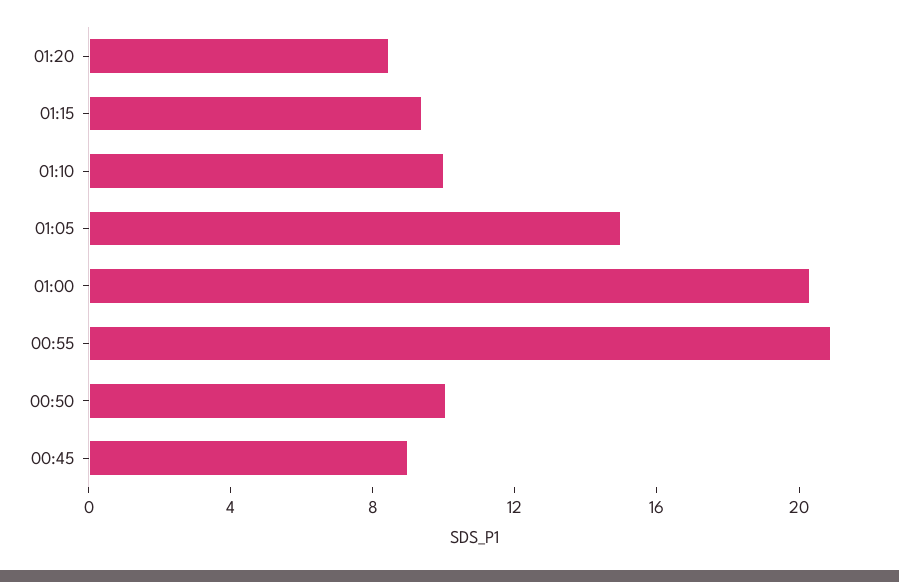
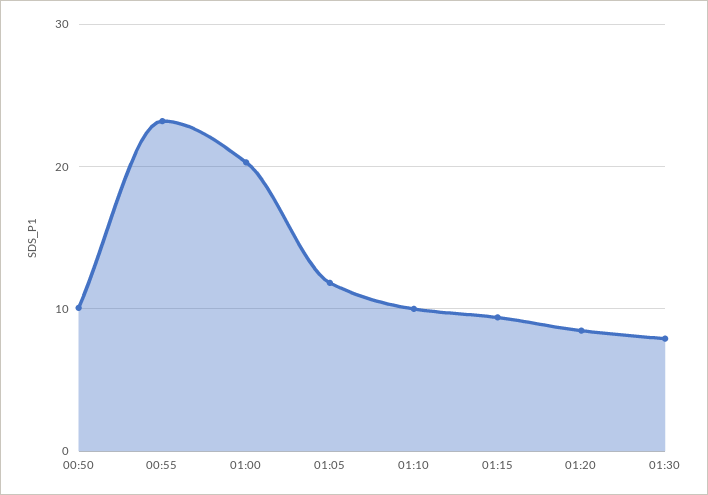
01:05: 15 -> 12
00:55: 21 -> 23
00:45: 9 -> none
01:30: none -> 8

